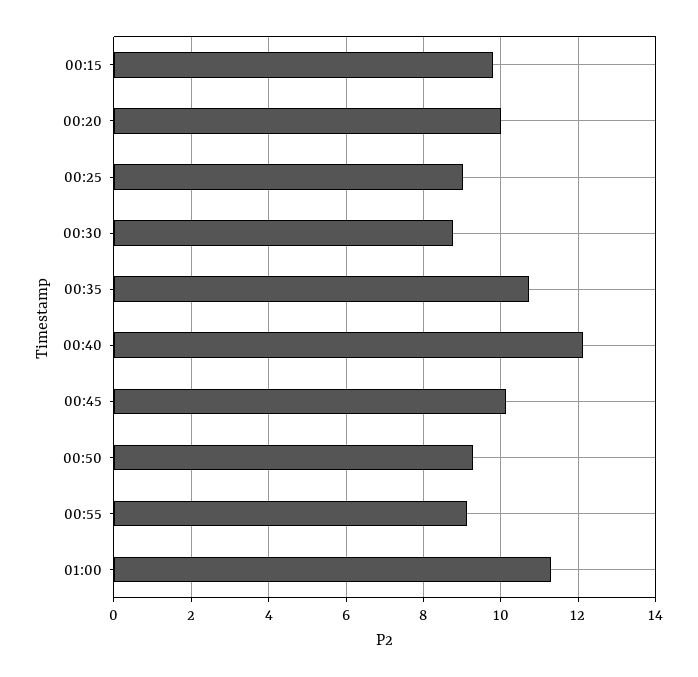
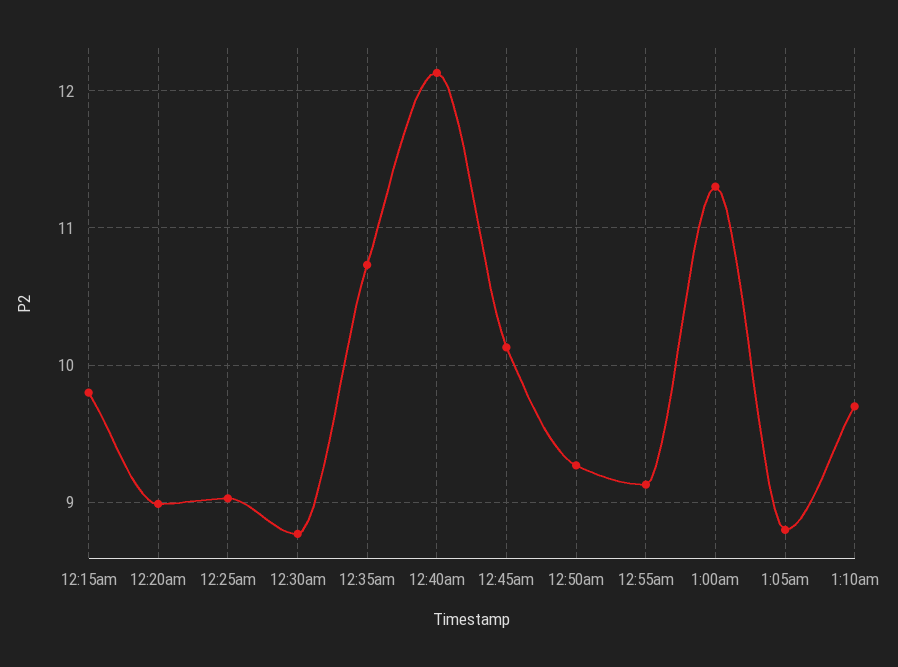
00:20: 10 -> 9
1:05am: none -> 8.8
1:10am: none -> 9.7

